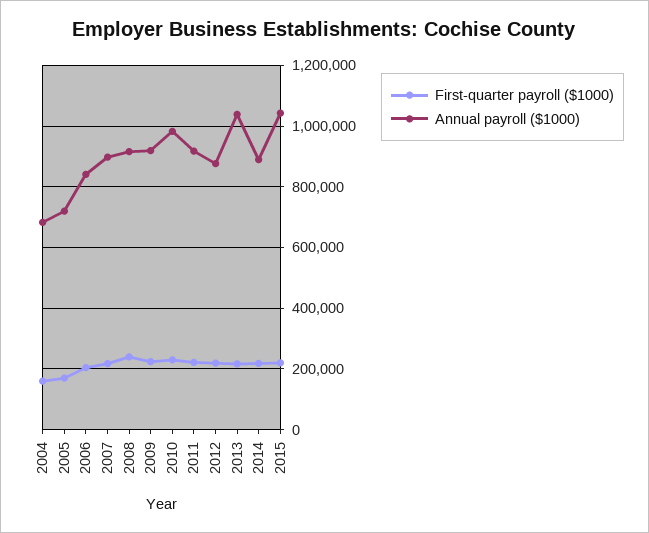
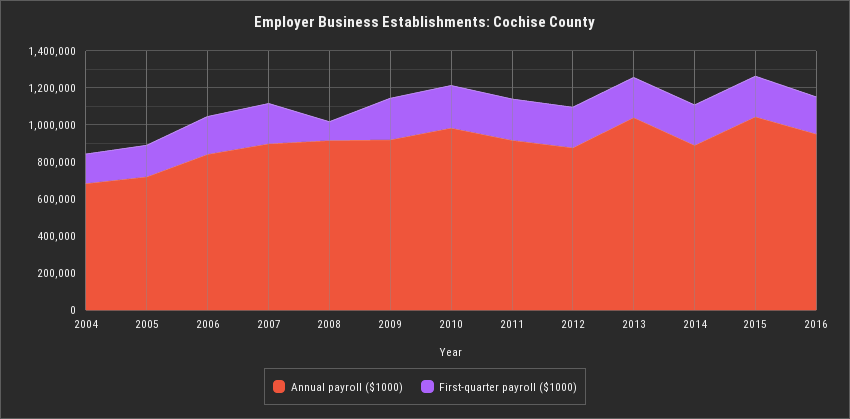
First-quarter payroll ($1000), 2008: 240000 -> 100000
Annual payroll ($1000), 2016: none -> 950000
First-quarter payroll ($1000), 2016: none -> 200000

